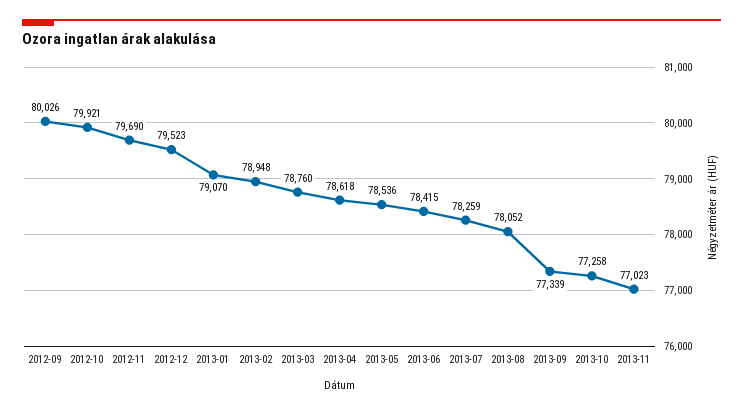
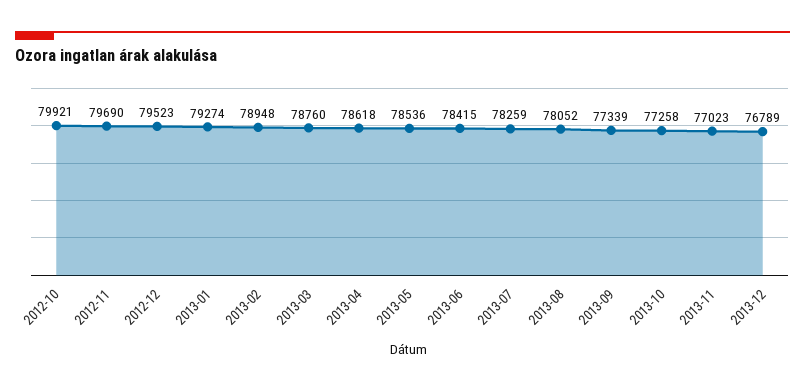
2012-09: 80026 -> none
2013-01: 79070 -> 79274
2013-12: none -> 76789

